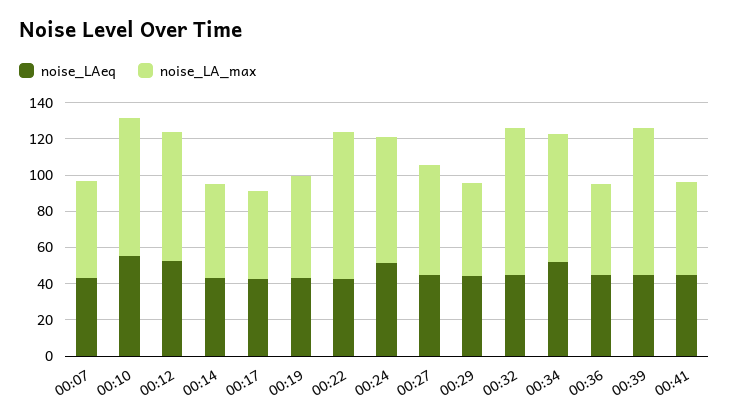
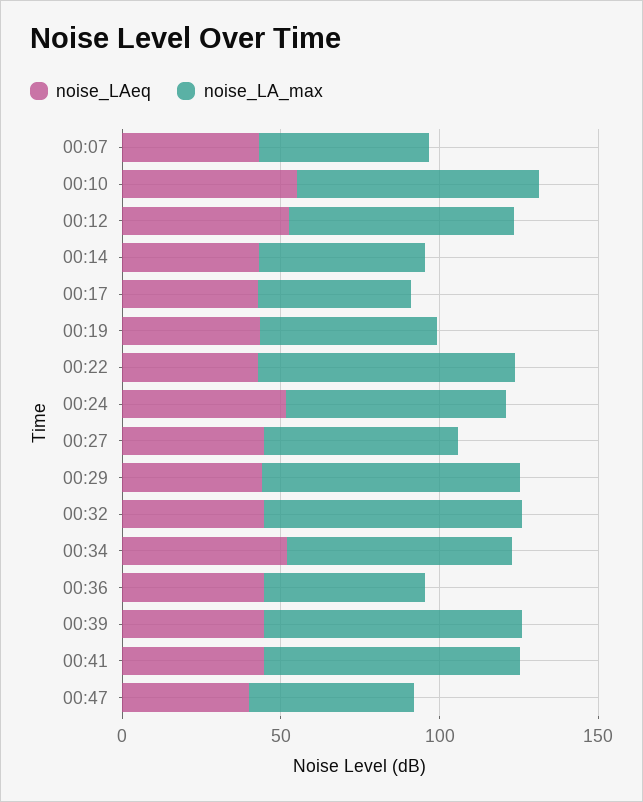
noise_LA_max, 00:29: 50 -> 80
noise_LA_max, 00:41: 50 -> 80
noise_LAeq, 00:47: none -> 40
noise_LA_max, 00:47: none -> 50

